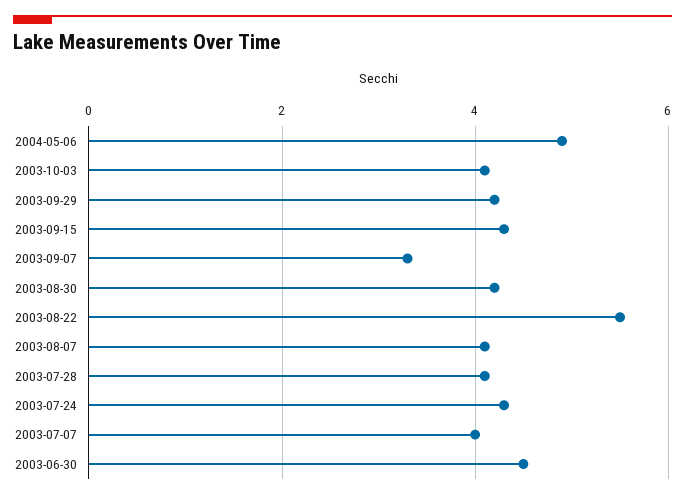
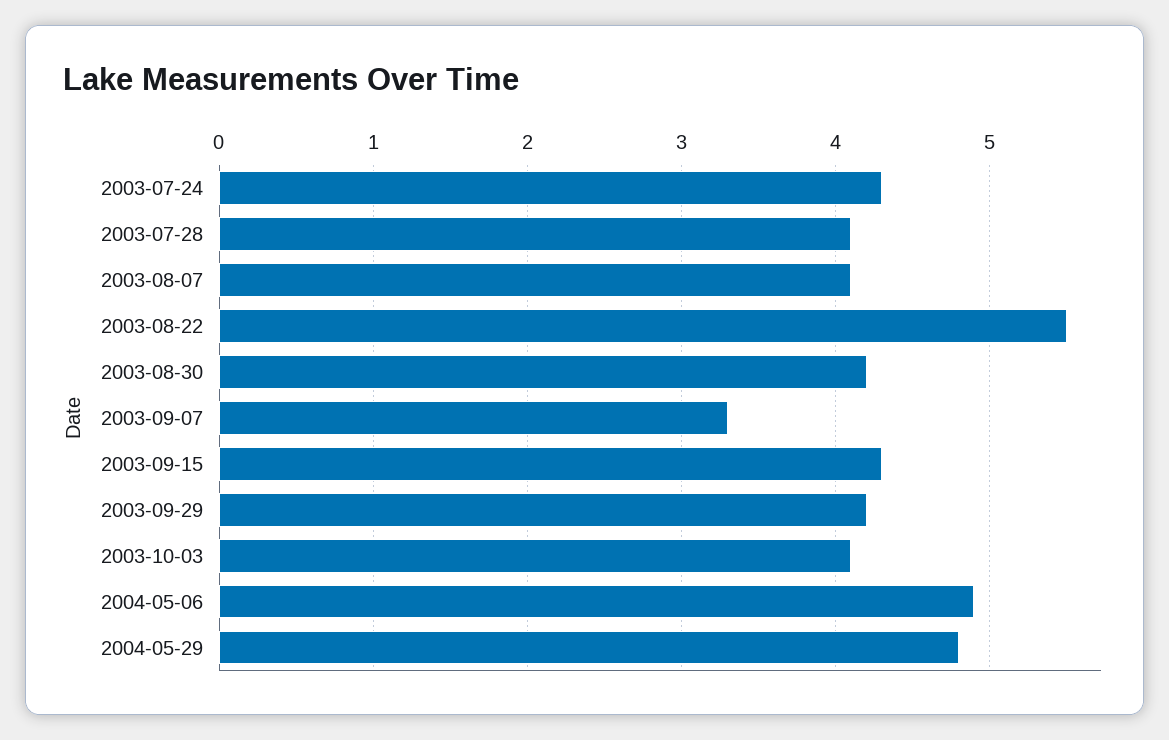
2003-07-07: 4 -> none
2003-06-30: 4.5 -> none
2004-05-29: none -> 4.8

